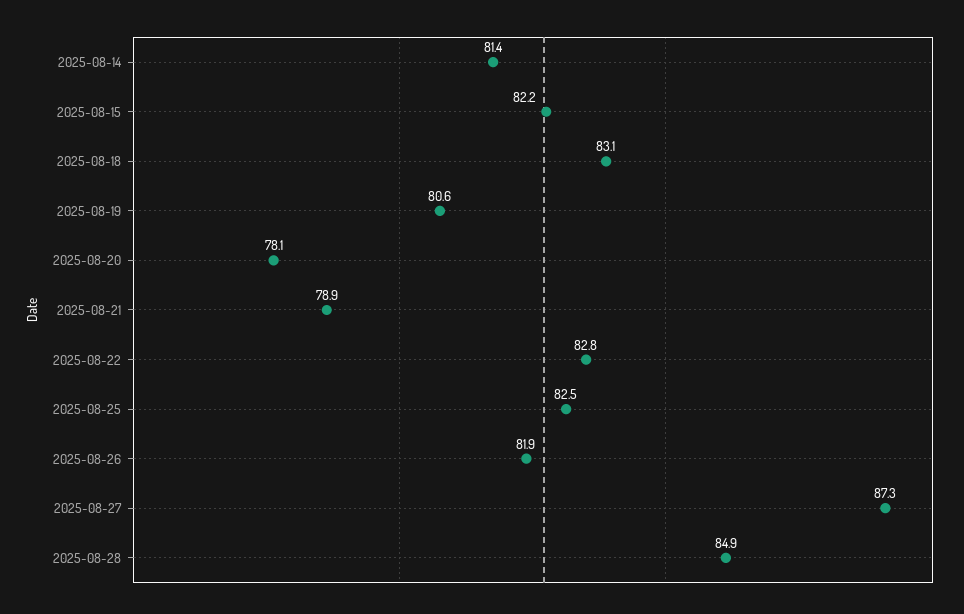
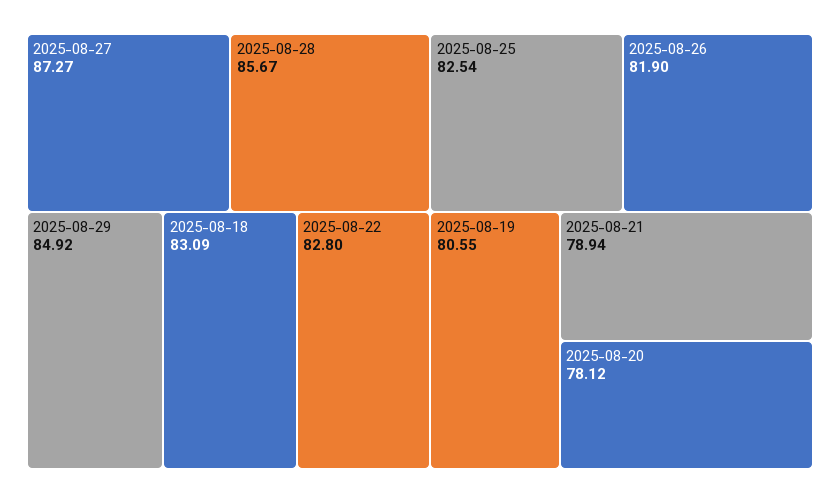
2025-08-14: 81.4 -> none
2025-08-15: 82.2 -> none
2025-08-28: 84.9 -> 85.67
2025-08-29: none -> 84.92

